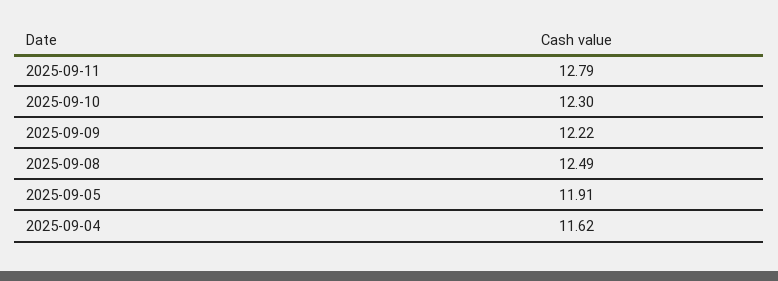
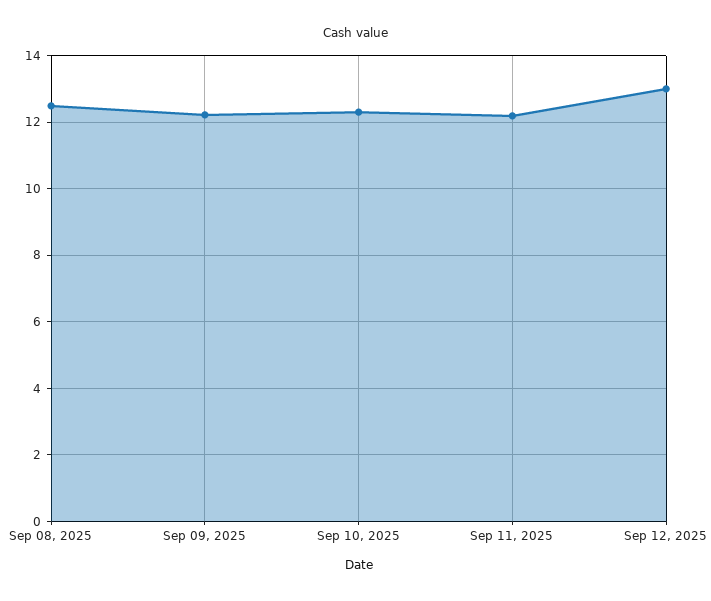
2025-09-11: 12.79 -> 12.2
2025-09-05: 11.91 -> none
2025-09-04: 11.62 -> none
Sep 12, 2025: none -> 13

